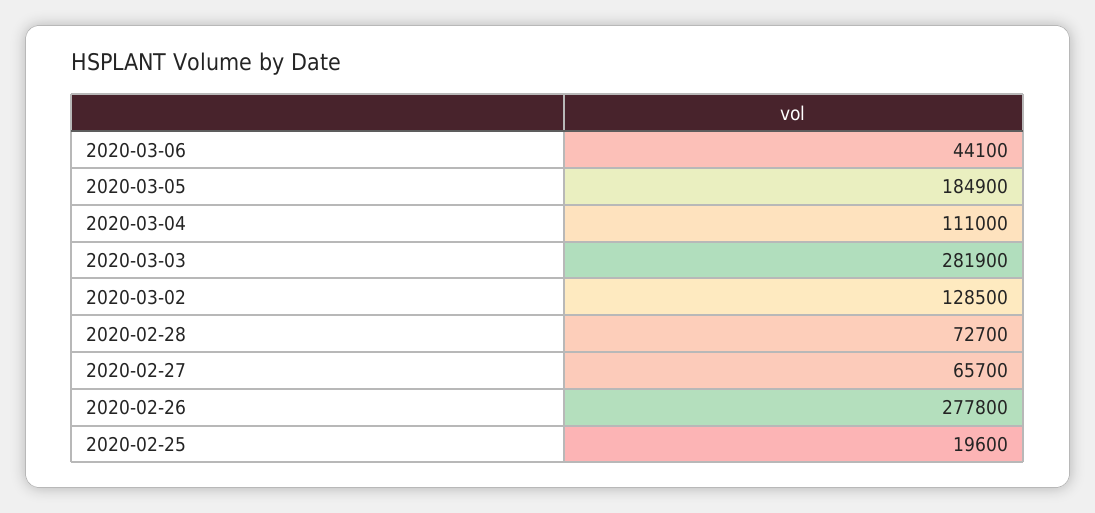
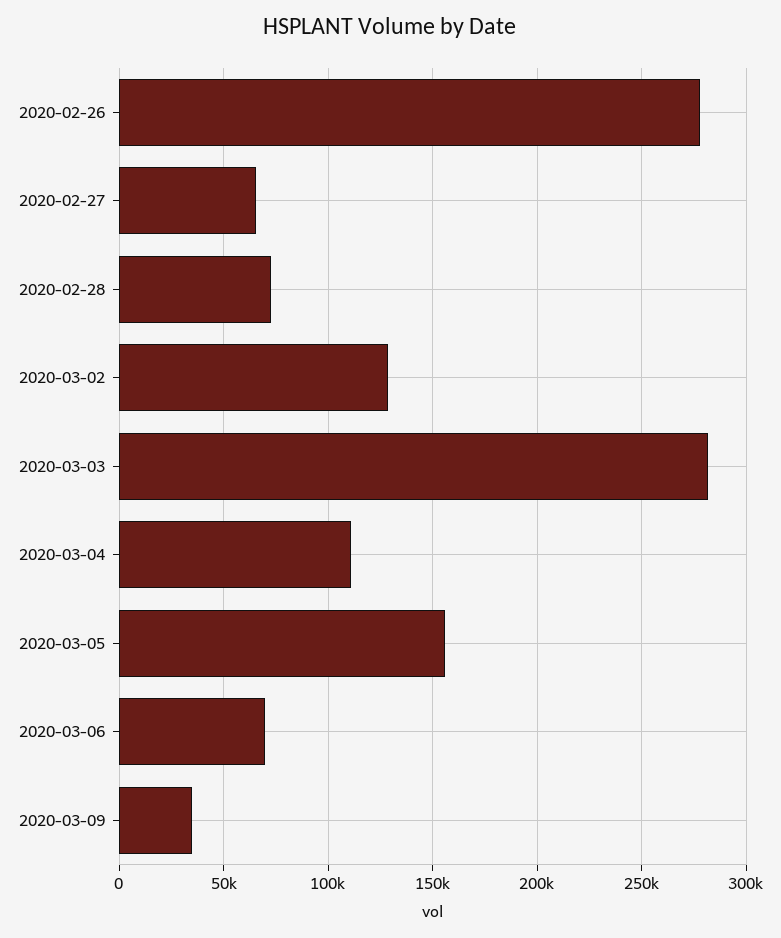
2020-03-06: 44100 -> 70000
2020-03-05: 184900 -> 155000
2020-02-25: 19600 -> none
2020-03-09: none -> 35000

